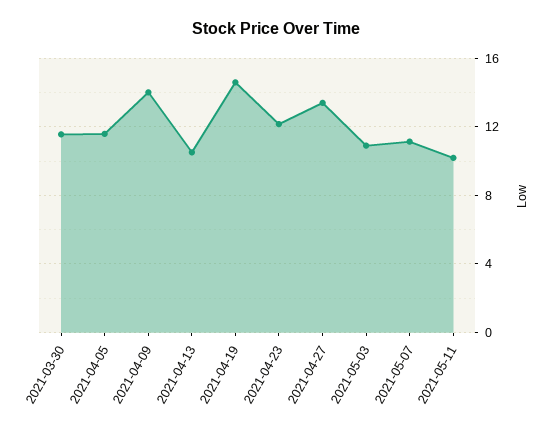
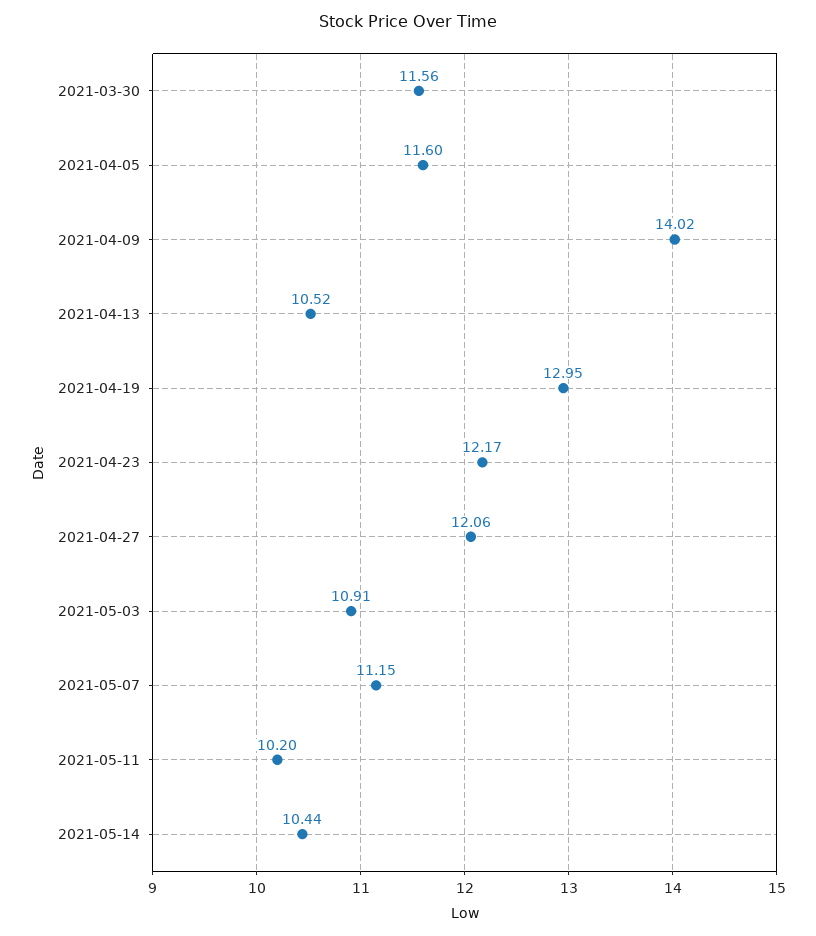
2021-04-19: 14.5 -> 12.95
2021-04-27: 13.5 -> 12.06
2021-05-14: none -> 10.44

